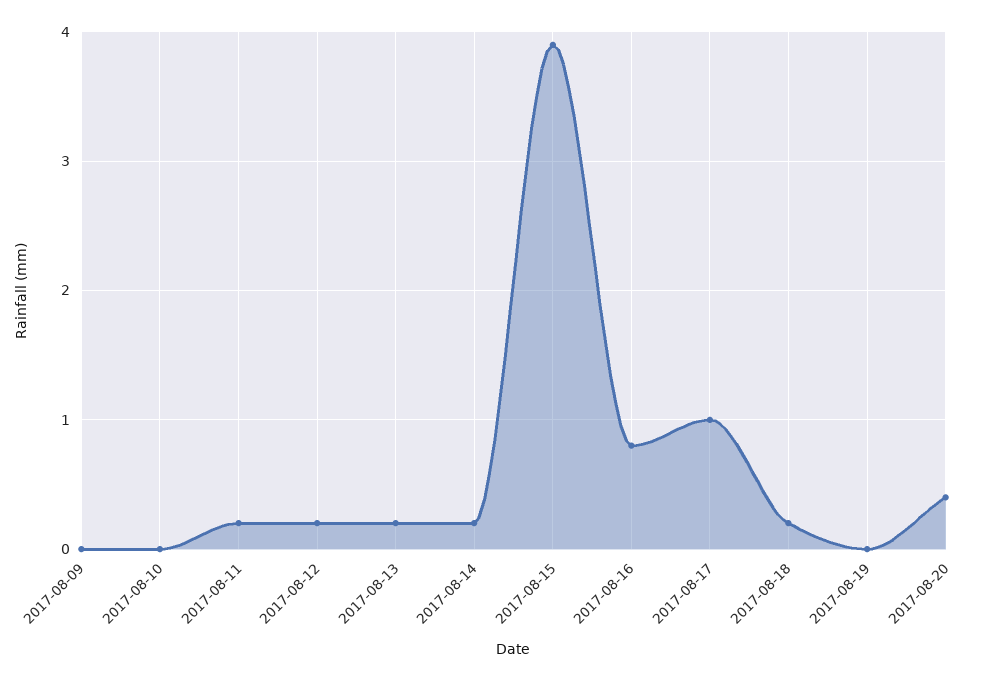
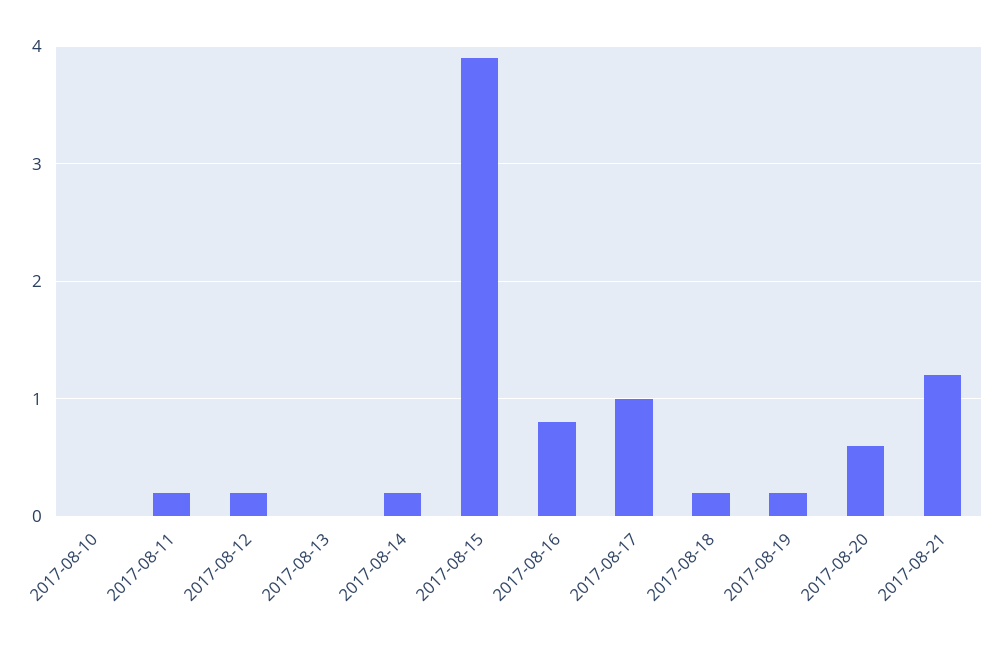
2017-08-09: 0 -> none
2017-08-13: 0.2 -> 0
2017-08-19: 0 -> 0.2
2017-08-20: 0.4 -> 0.6
2017-08-21: none -> 1.2

